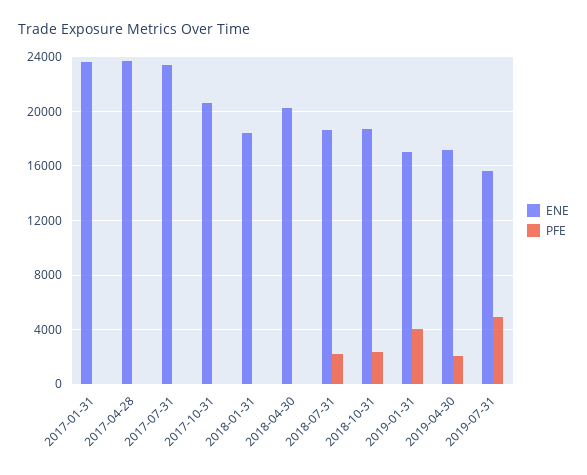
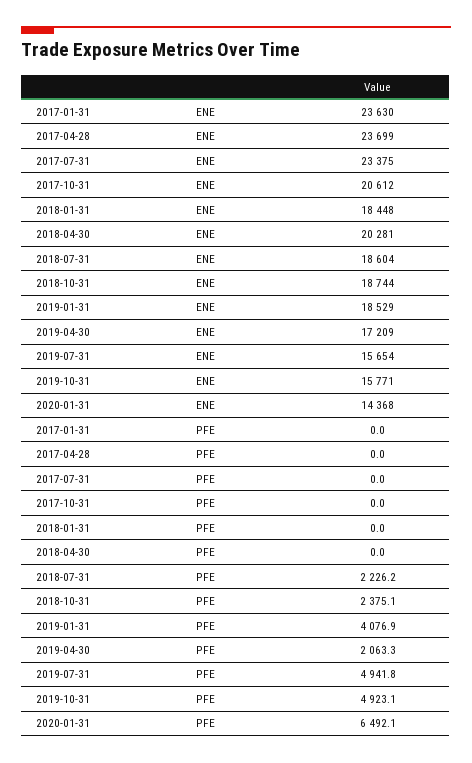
ENE, 2019-01-31: 17000 -> 18529
ENE, 2019-10-31: none -> 15771
ENE, 2020-01-31: none -> 14368
PFE, 2019-10-31: none -> 4923.1
PFE, 2020-01-31: none -> 6492.1

